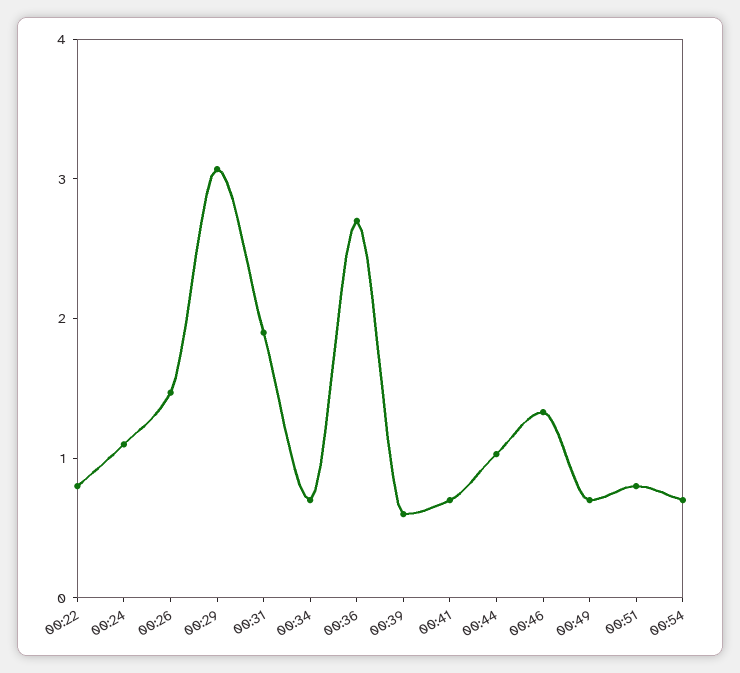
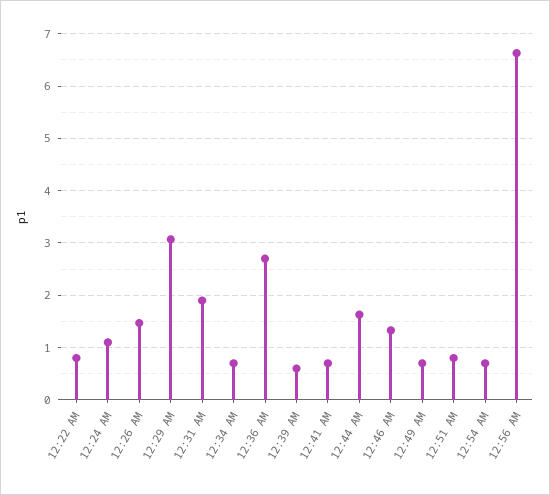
00:44: 1 -> 1.6
12:56 AM: none -> 6.6

